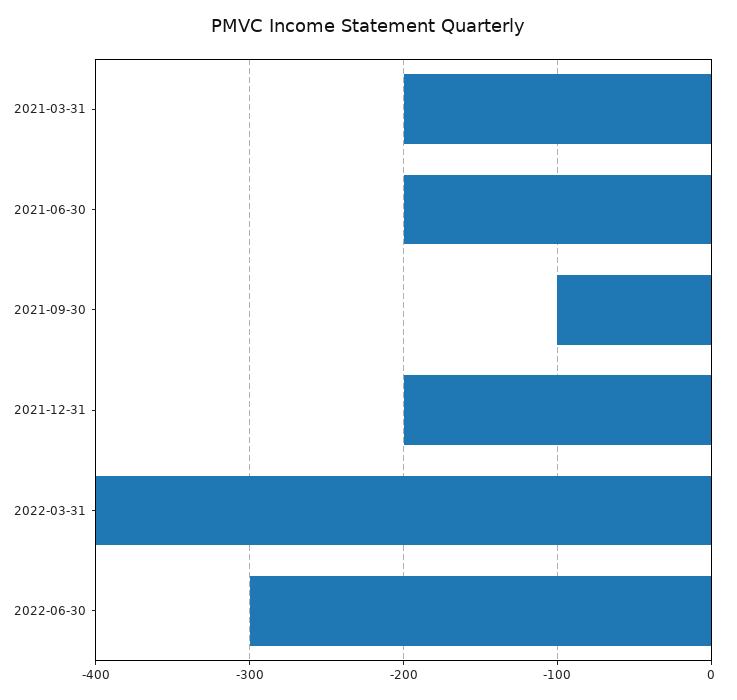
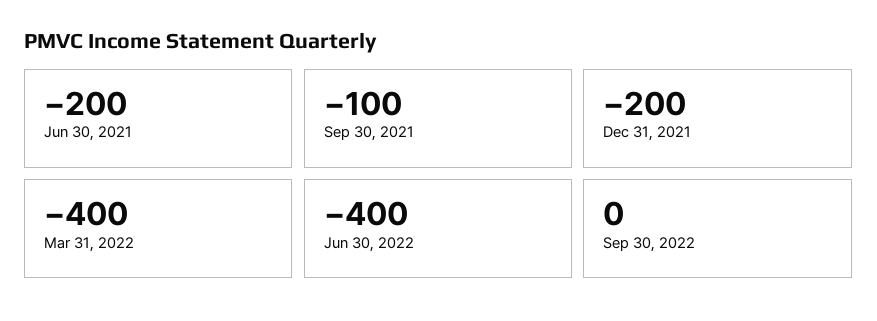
2021-03-31: -200 -> none
2022-06-30: -300 -> -400
Sep 30, 2022: none -> 0

